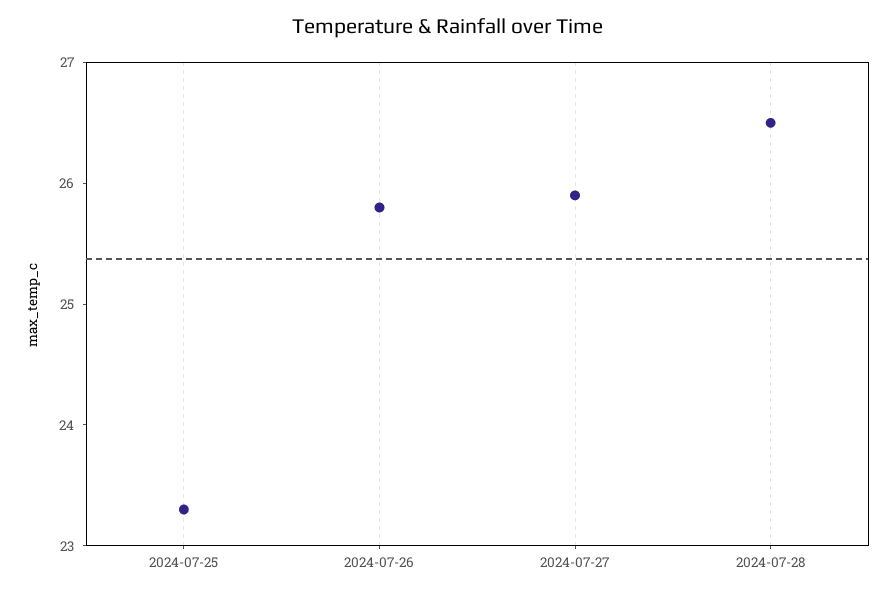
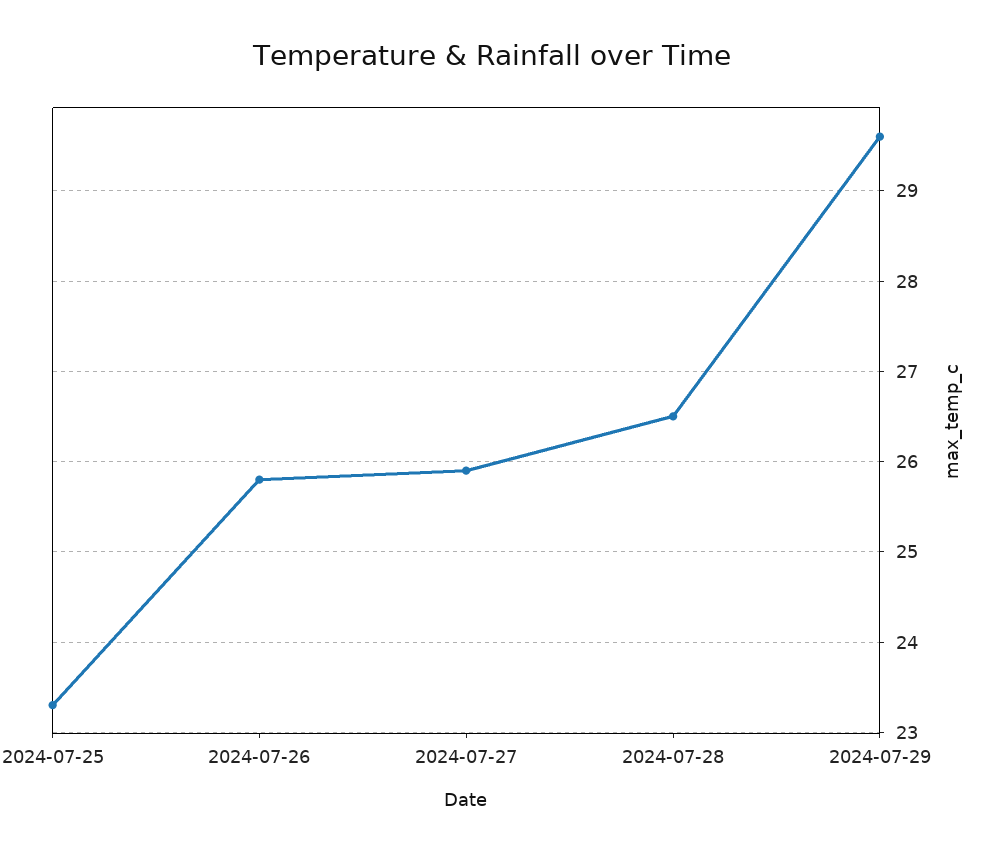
2024-07-29: none -> 29.6

